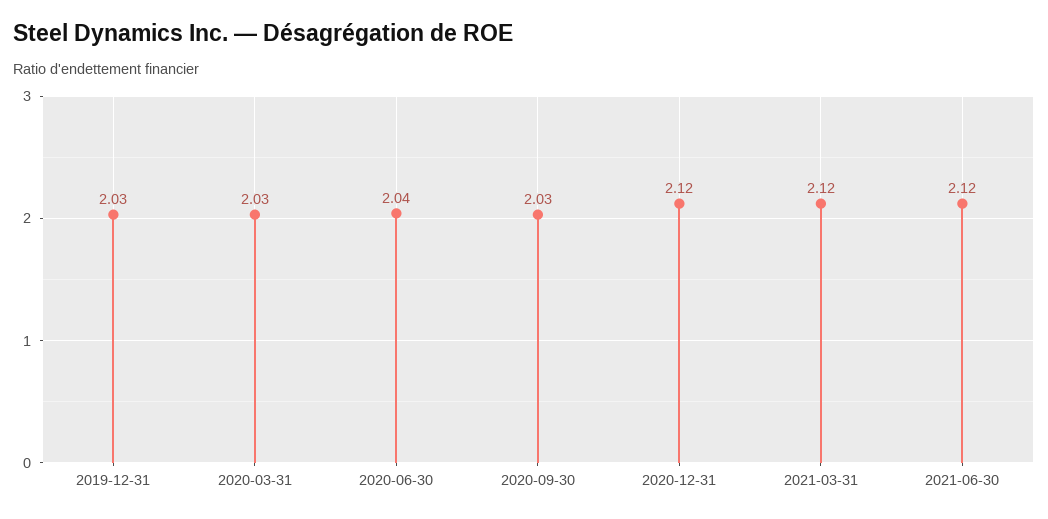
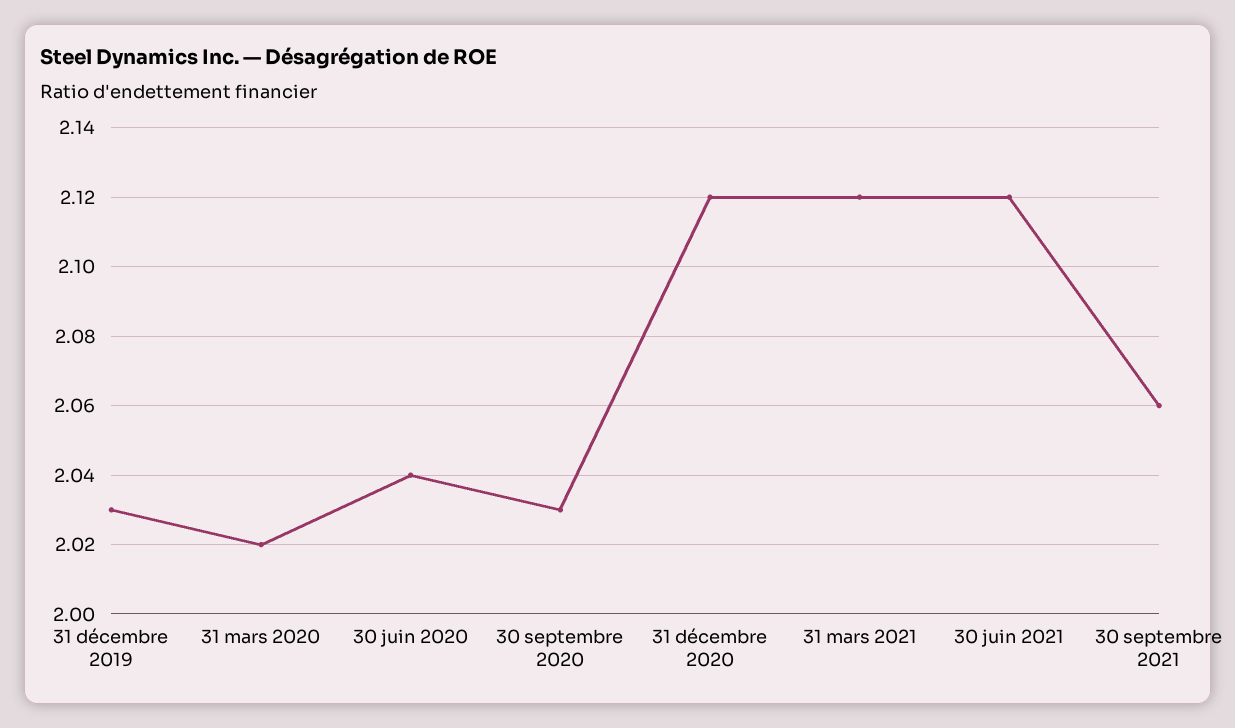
2020-03-31: 2.03 -> 2.02
30 septembre 2021: none -> 2.06

